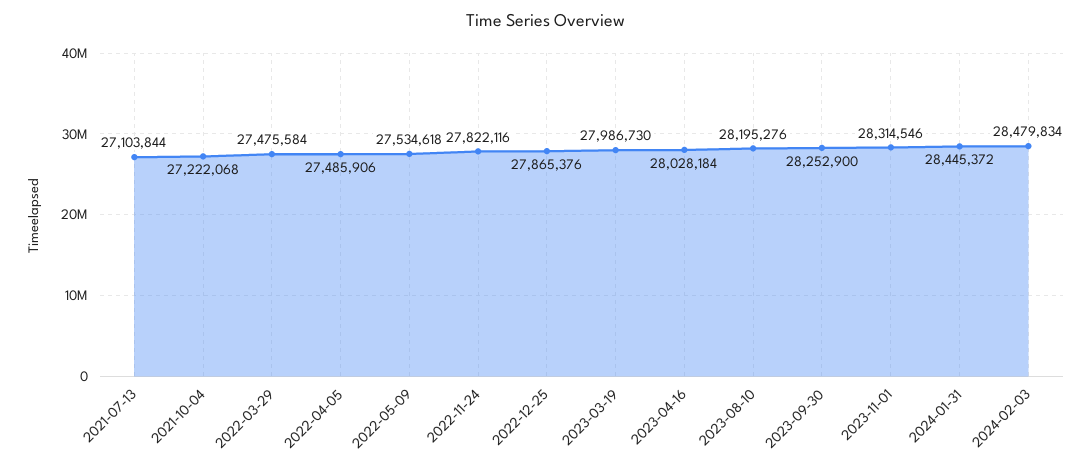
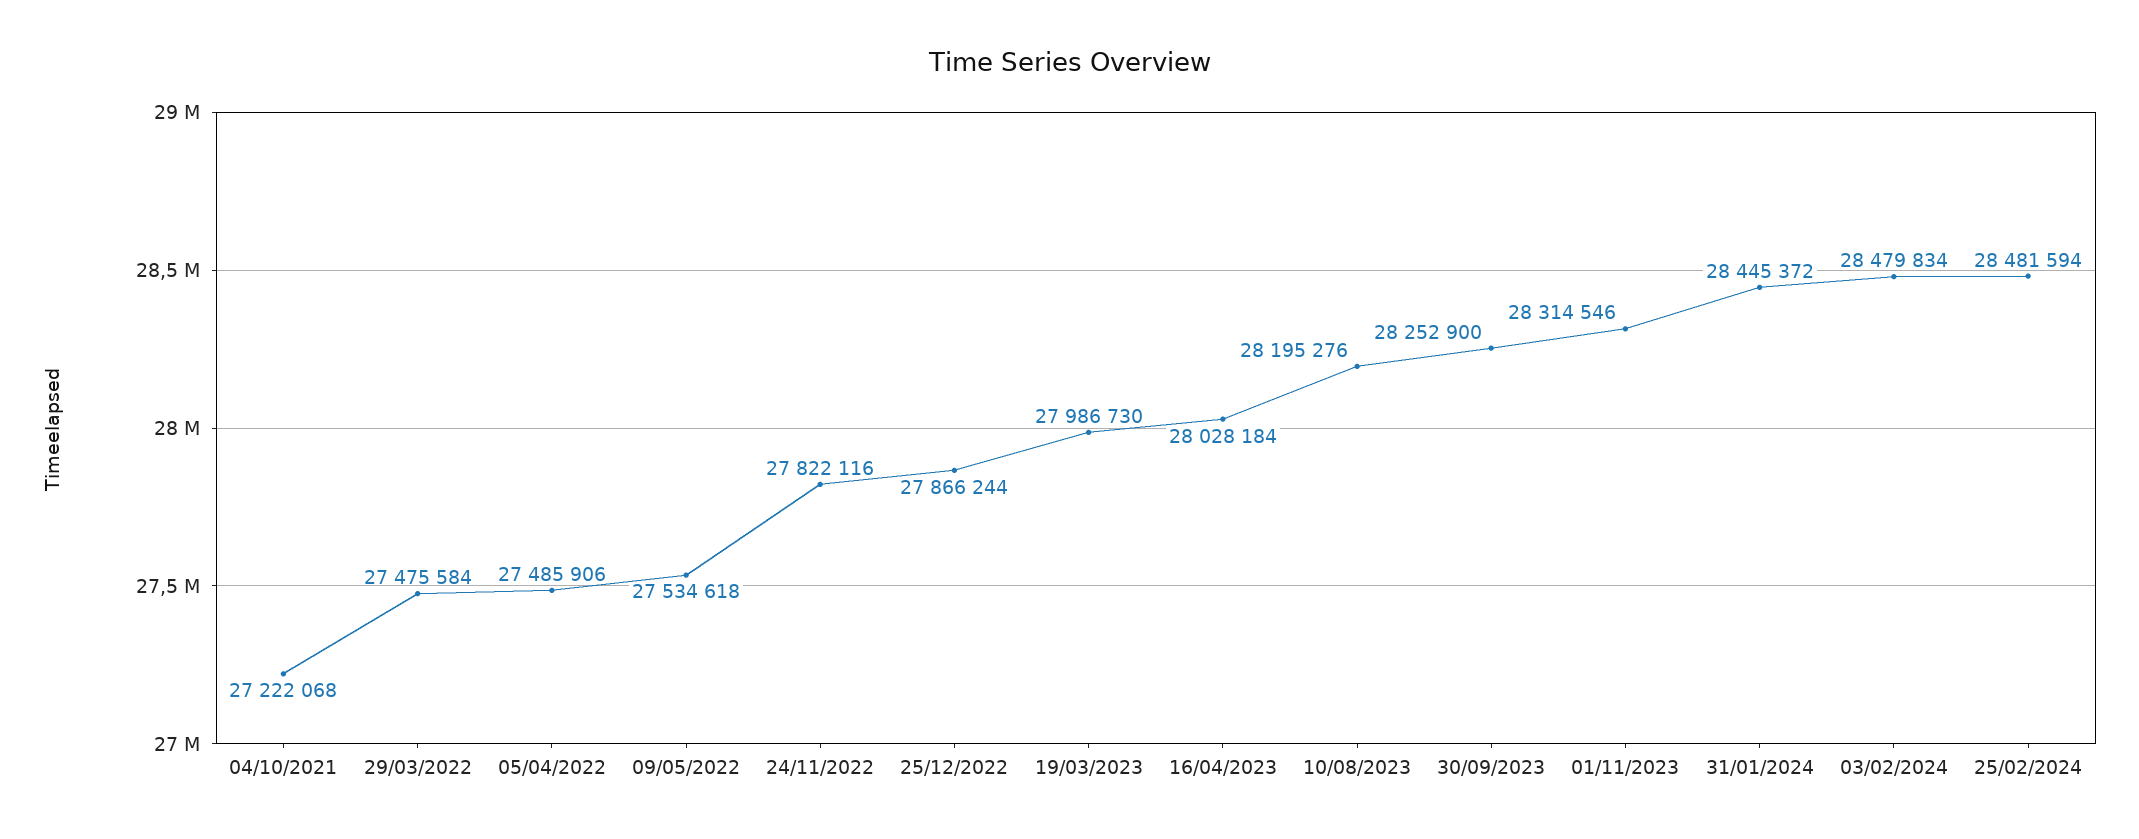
2021-07-13: 27103844 -> none
2022-12-25: 27865376 -> 27866244
25/02/2024: none -> 28481594

